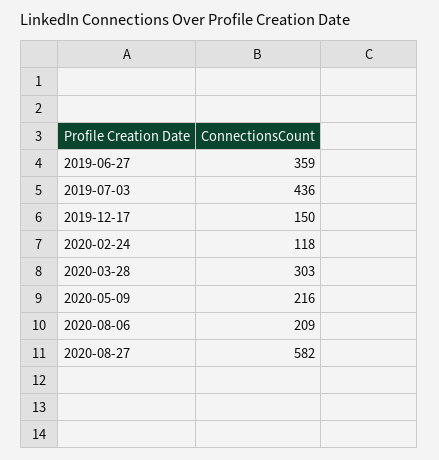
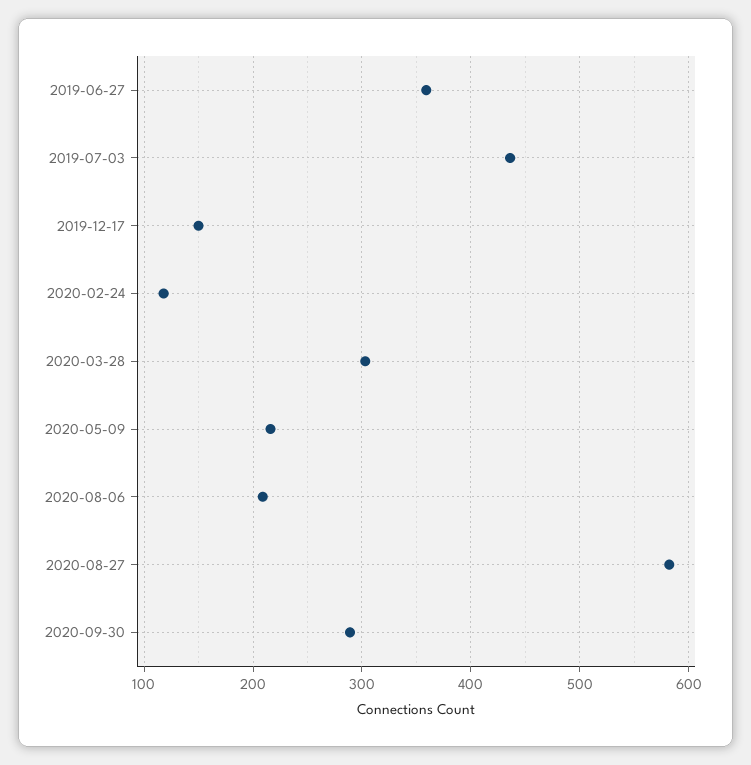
2020-09-30: none -> 290

